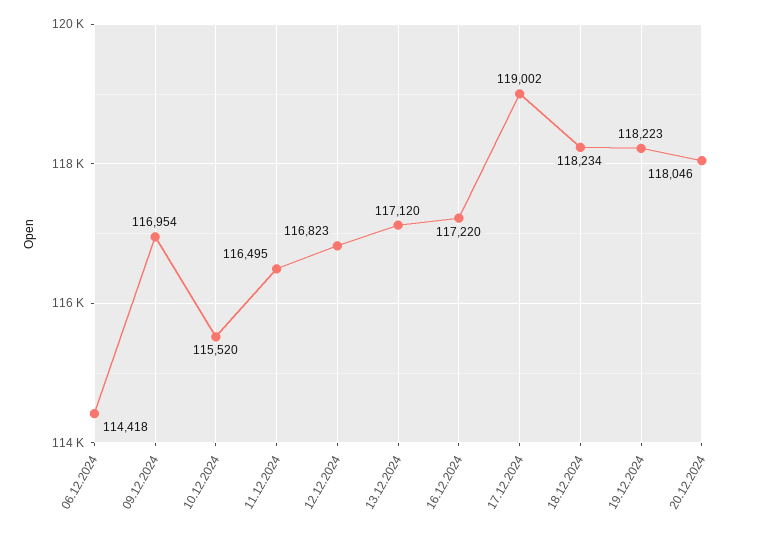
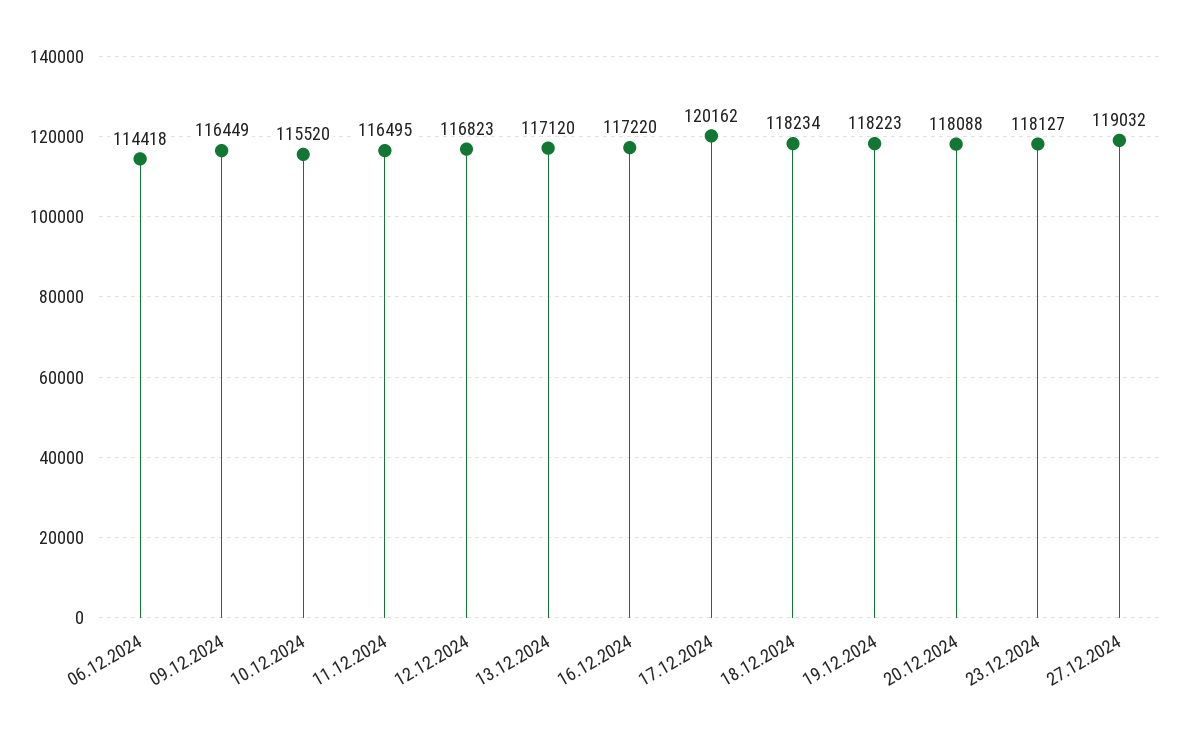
09.12.2024: 116954 -> 116449
17.12.2024: 119002 -> 120162
20.12.2024: 118046 -> 118088
23.12.2024: none -> 118127
27.12.2024: none -> 119032

